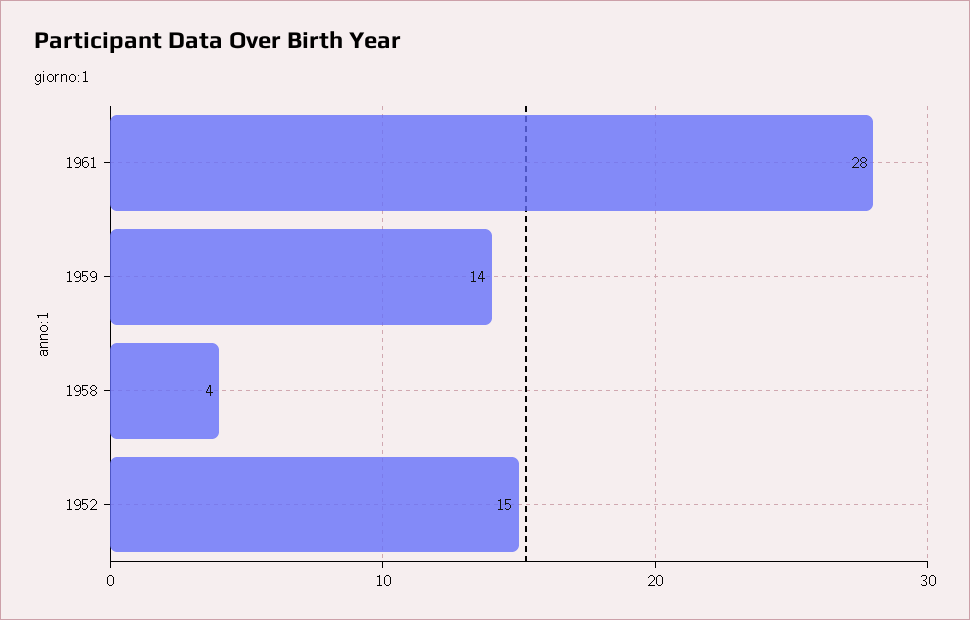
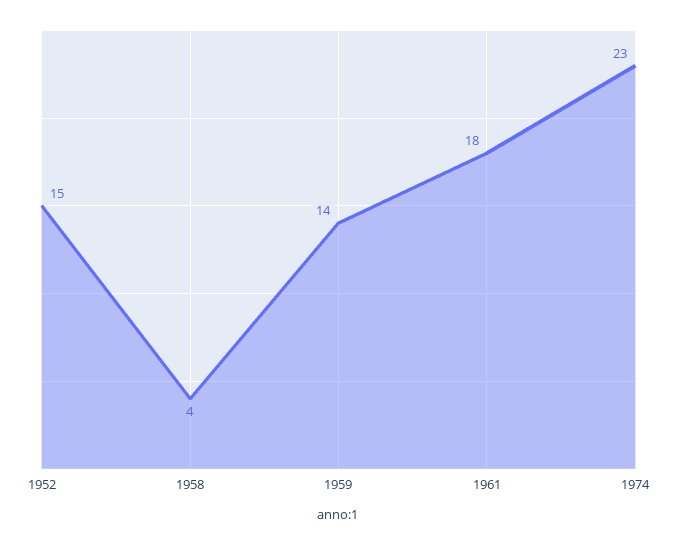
1961: 28 -> 18
1974: none -> 23

